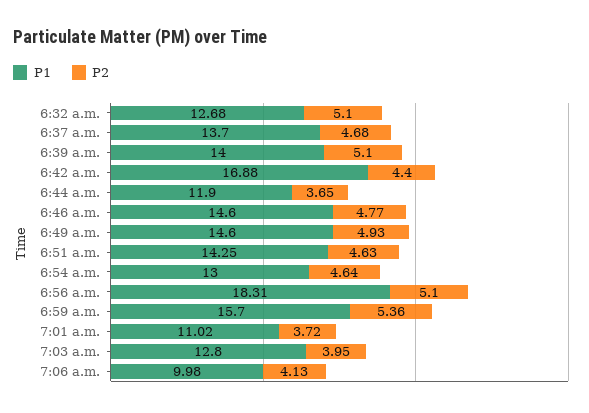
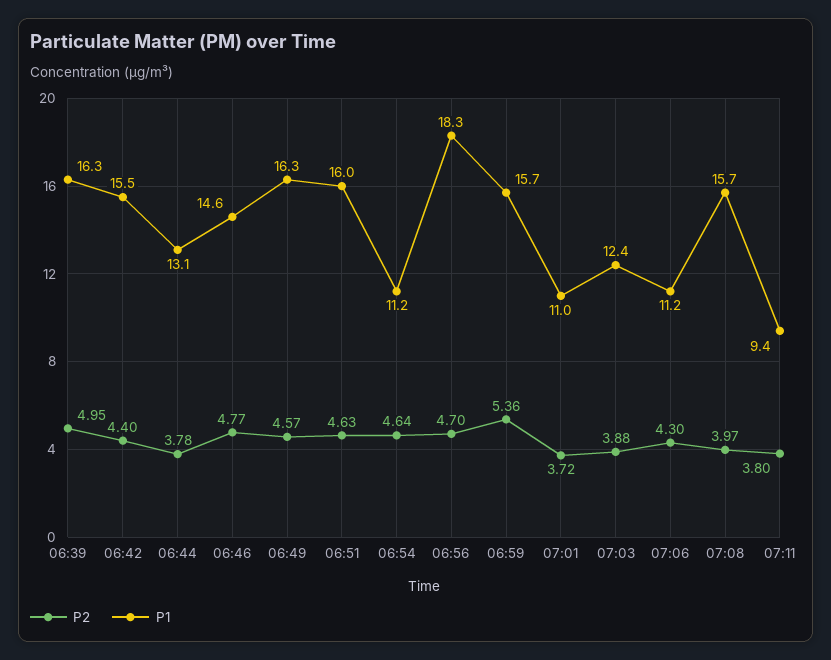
P1, 6:32 a.m.: 12.68 -> none
P2, 6:32 a.m.: 5.1 -> none
P1, 6:37 a.m.: 13.7 -> none
P2, 6:37 a.m.: 4.68 -> none
P1, 6:39 a.m.: 14 -> 16.3
P2, 6:39 a.m.: 5.1 -> 4.95
P1, 6:42 a.m.: 16.88 -> 15.5
P1, 6:44 a.m.: 11.9 -> 13.1
P2, 6:44 a.m.: 3.65 -> 3.78
P1, 6:49 a.m.: 14.6 -> 16.3
P2, 6:49 a.m.: 4.93 -> 4.57
P1, 6:51 a.m.: 14.25 -> 16
P1, 6:54 a.m.: 13 -> 11.2
P2, 6:56 a.m.: 5.1 -> 4.7
P1, 7:03 a.m.: 12.8 -> 12.4
P2, 7:03 a.m.: 3.95 -> 3.88
P1, 7:06 a.m.: 9.98 -> 11.2
P2, 7:06 a.m.: 4.13 -> 4.3
P2, 07:08: none -> 3.97
P1, 07:08: none -> 15.7
P2, 07:11: none -> 3.8
P1, 07:11: none -> 9.4

